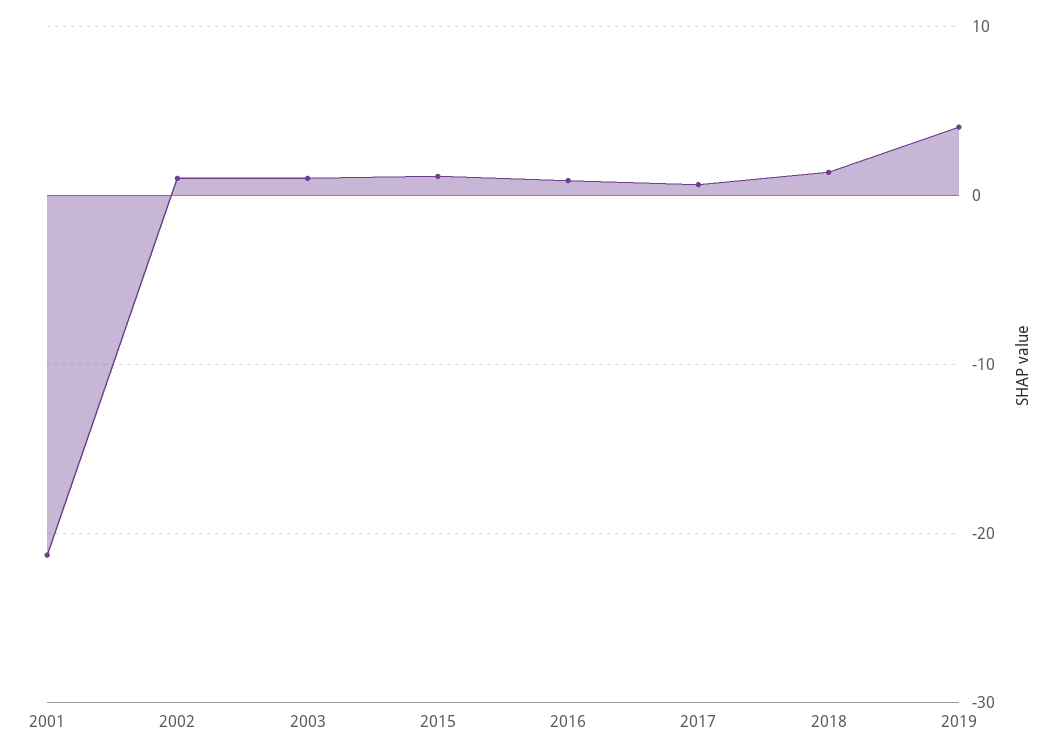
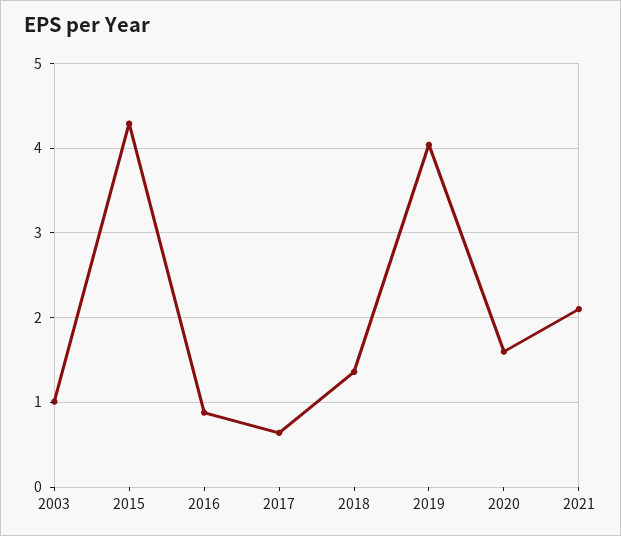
2001: -21 -> none
2002: 1 -> none
2015: 1 -> 4.3
2020: none -> 1.6
2021: none -> 2.1

